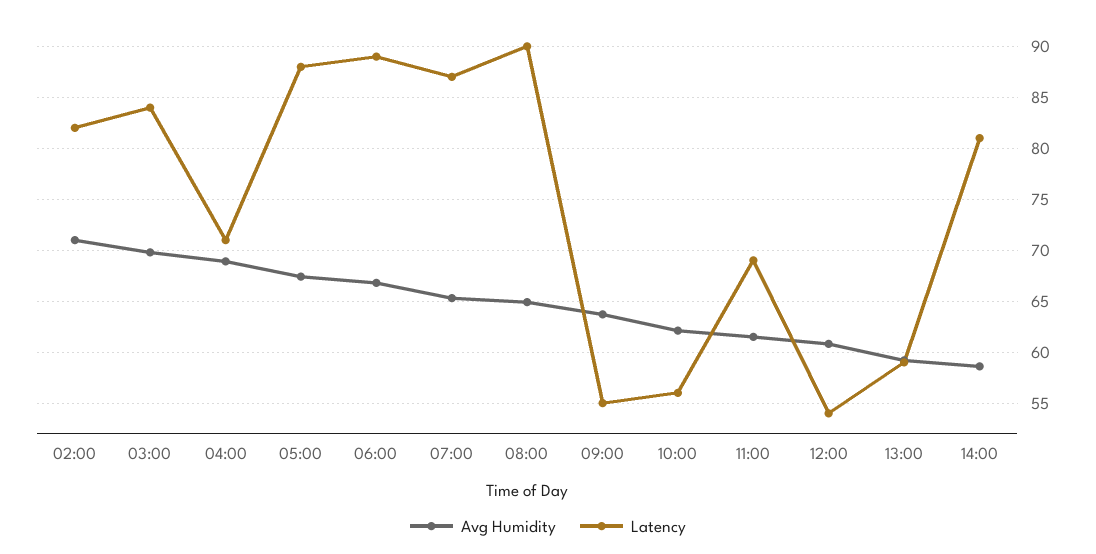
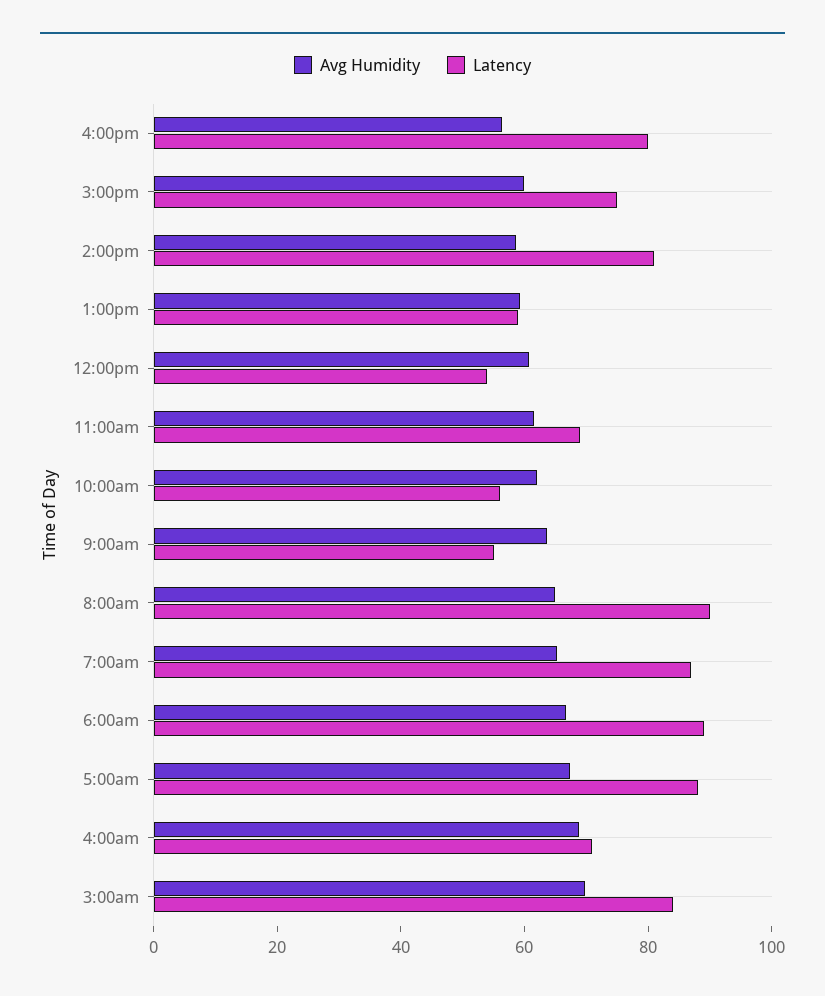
Avg Humidity, 02:00: 71 -> none
Latency, 02:00: 82 -> none
Avg Humidity, 4:00pm: none -> 55
Latency, 4:00pm: none -> 80
Avg Humidity, 3:00pm: none -> 60
Latency, 3:00pm: none -> 75

